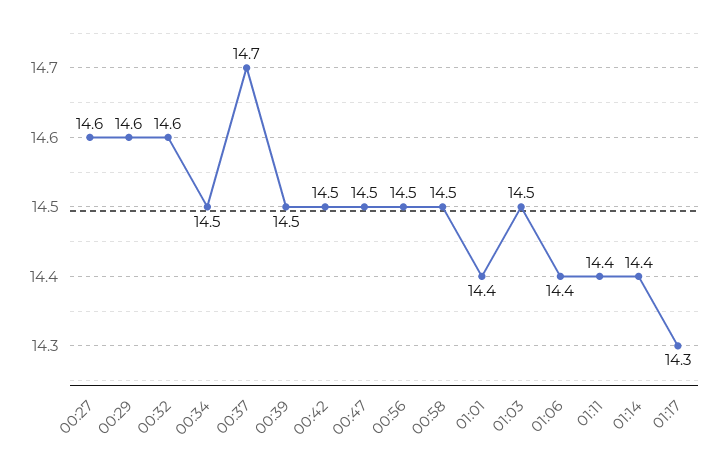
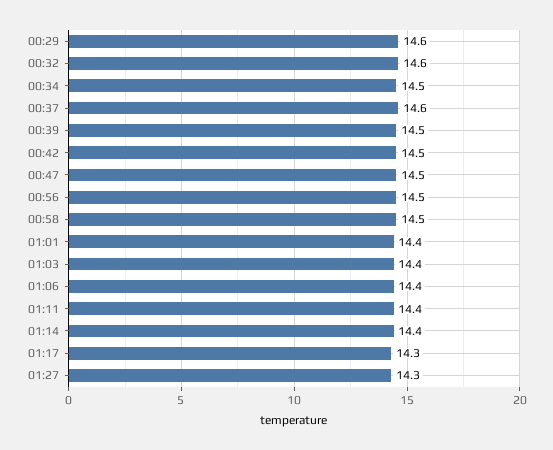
00:27: 14.6 -> none
00:37: 14.7 -> 14.6
01:03: 14.5 -> 14.4
01:27: none -> 14.3

